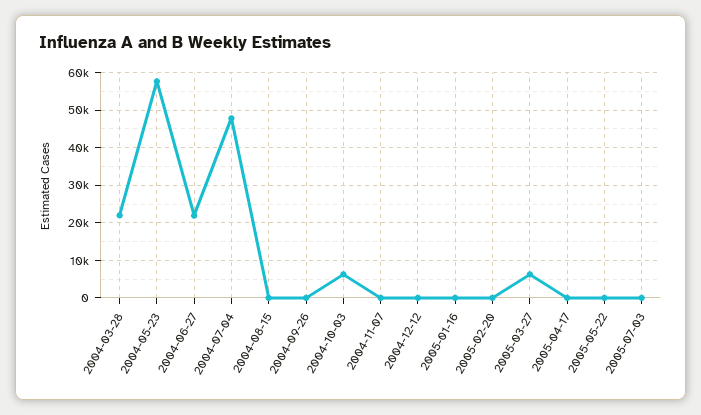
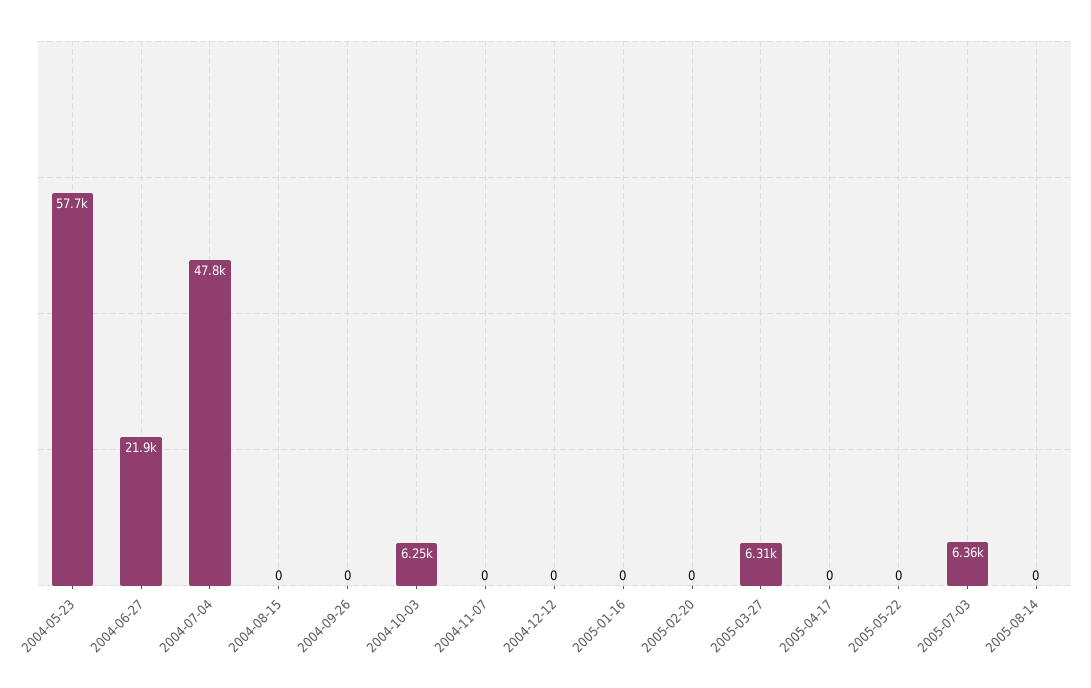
2004-03-28: 22000 -> none
2005-07-03: 0 -> 6360
2005-08-14: none -> 0

